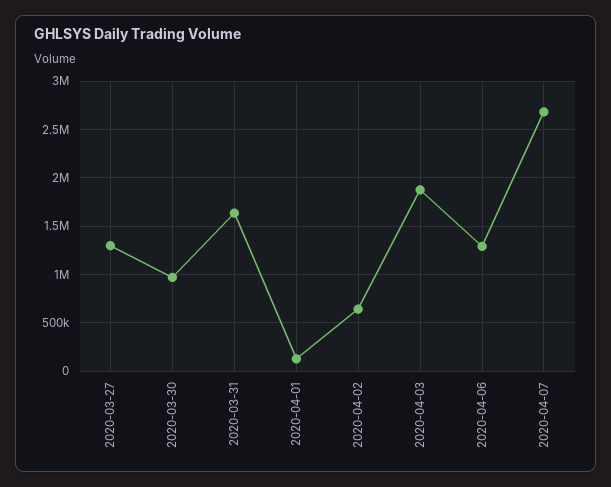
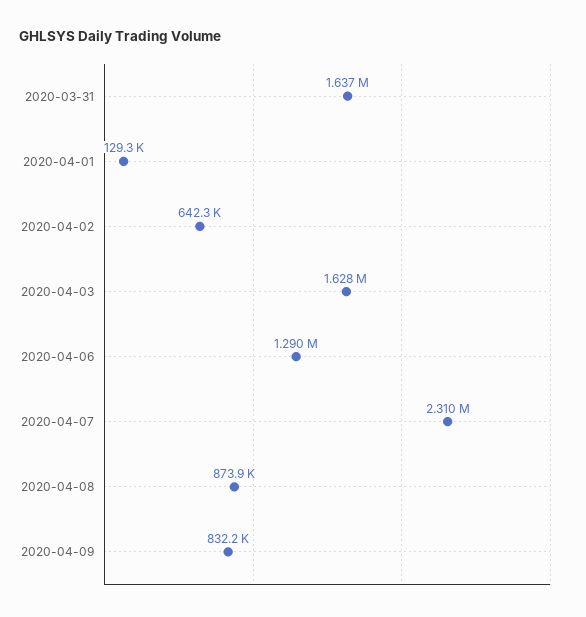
2020-03-27: 1300000 -> none
2020-03-30: 1000000 -> none
2020-04-03: 1900000 -> 1628000
2020-04-07: 2700000 -> 2310000
2020-04-08: none -> 873900
2020-04-09: none -> 832200

